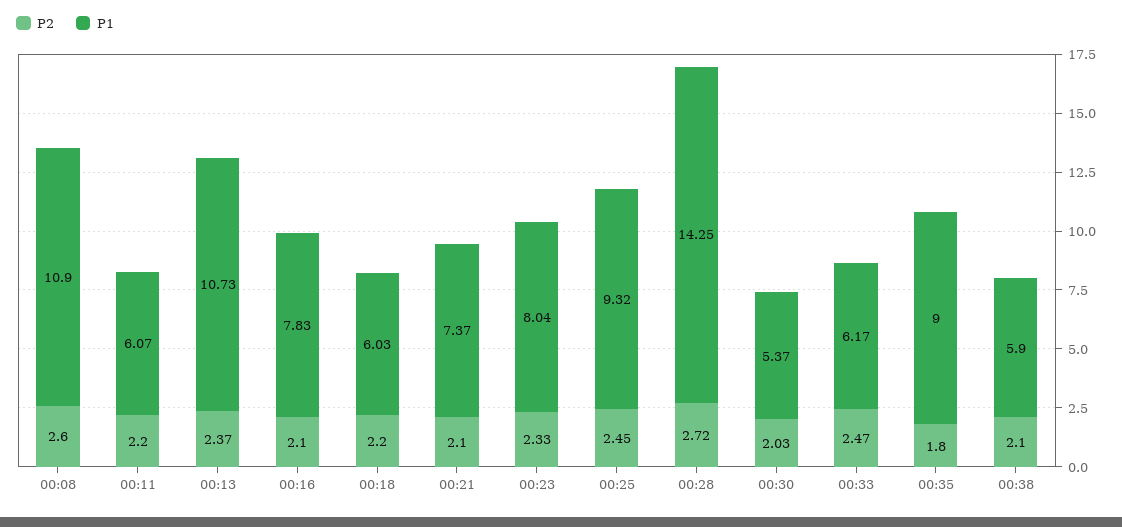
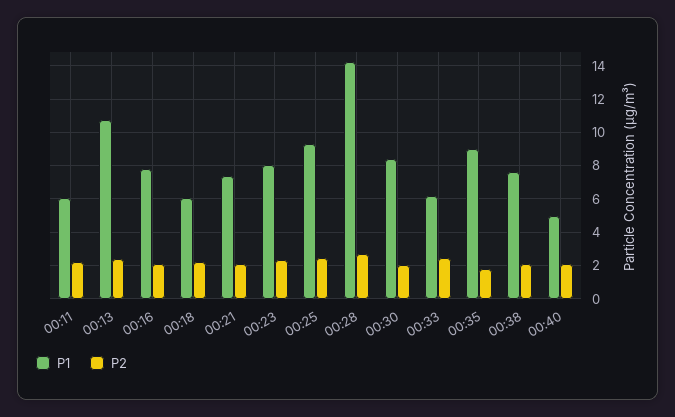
P2, 00:08: 2.6 -> none
P1, 00:08: 10.9 -> none
P1, 00:30: 5.37 -> 8.5
P1, 00:38: 5.9 -> 7.5
P1, 00:40: none -> 5
P2, 00:40: none -> 2

